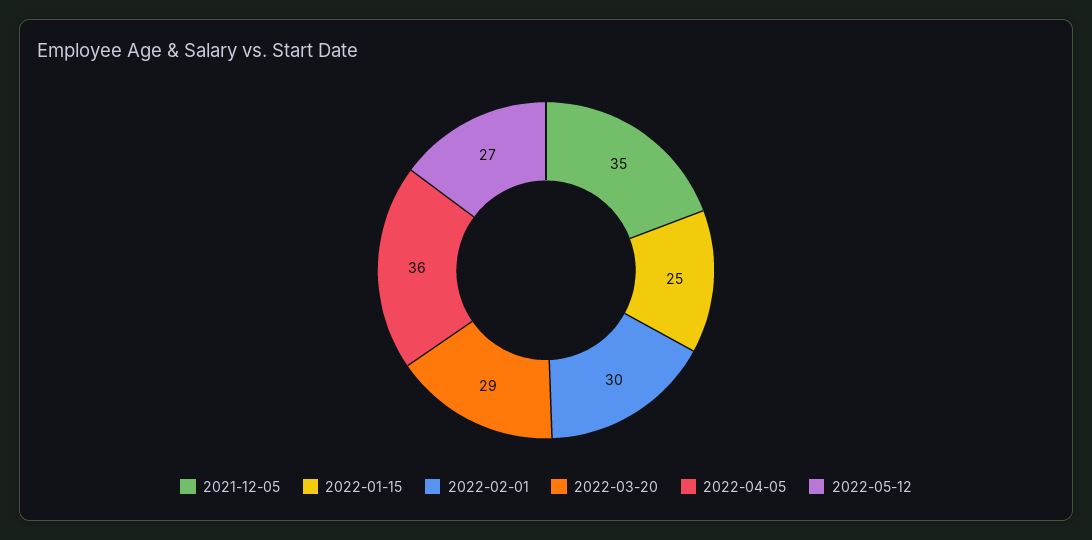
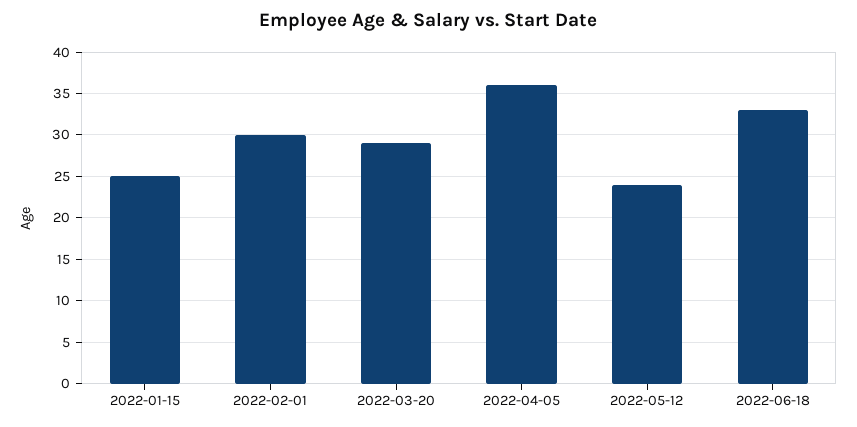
2021-12-05: 35 -> none
2022-05-12: 27 -> 24
2022-06-18: none -> 33

